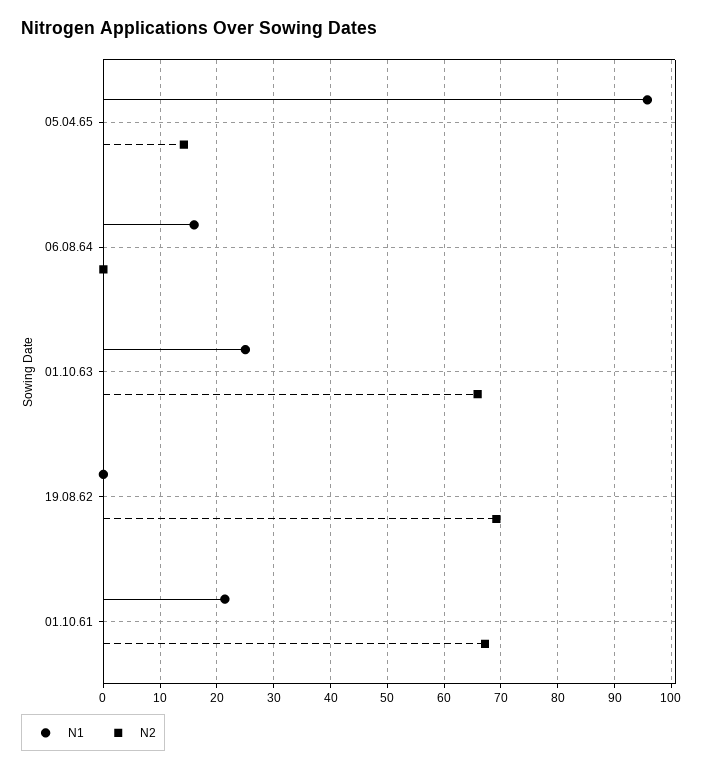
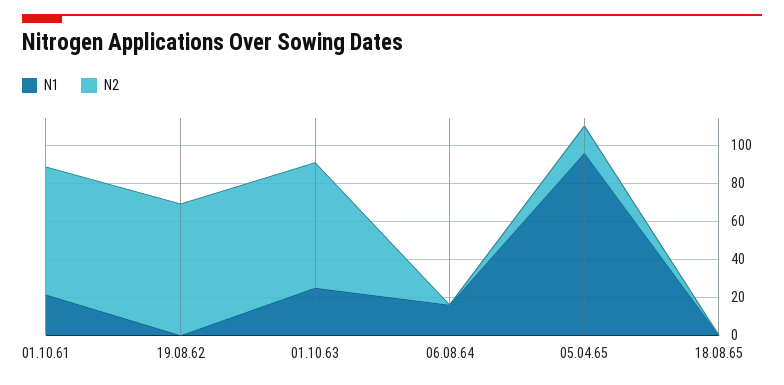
N1, 18.08.65: none -> 0
N2, 18.08.65: none -> 0

